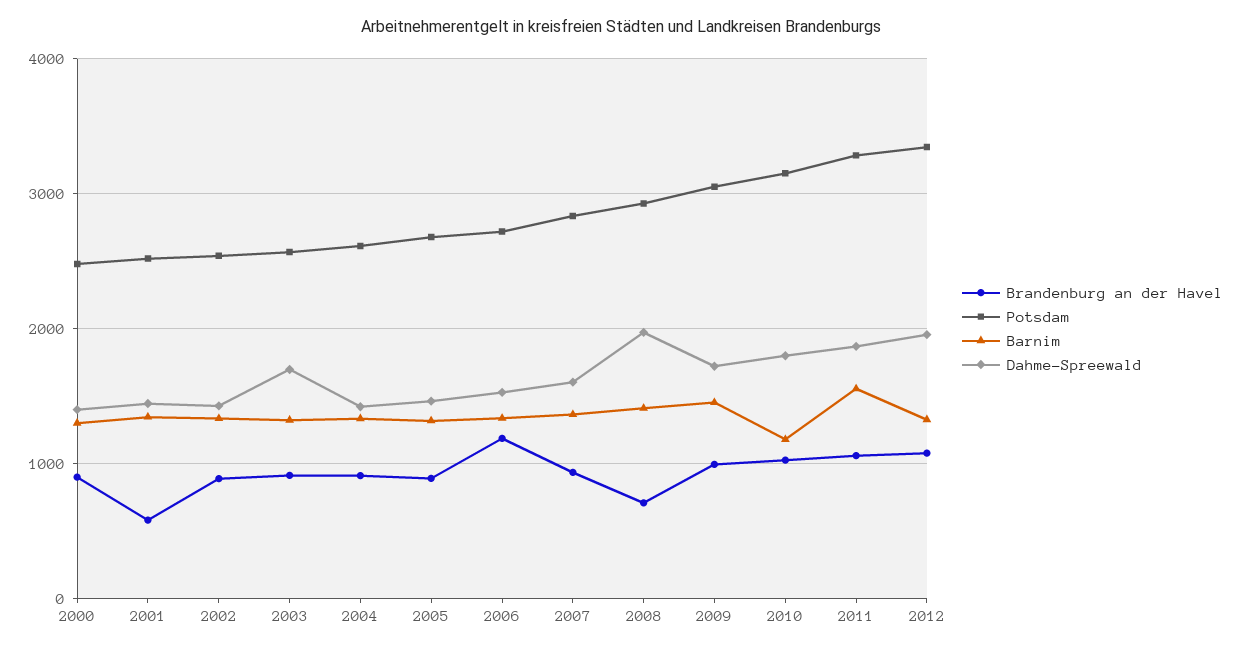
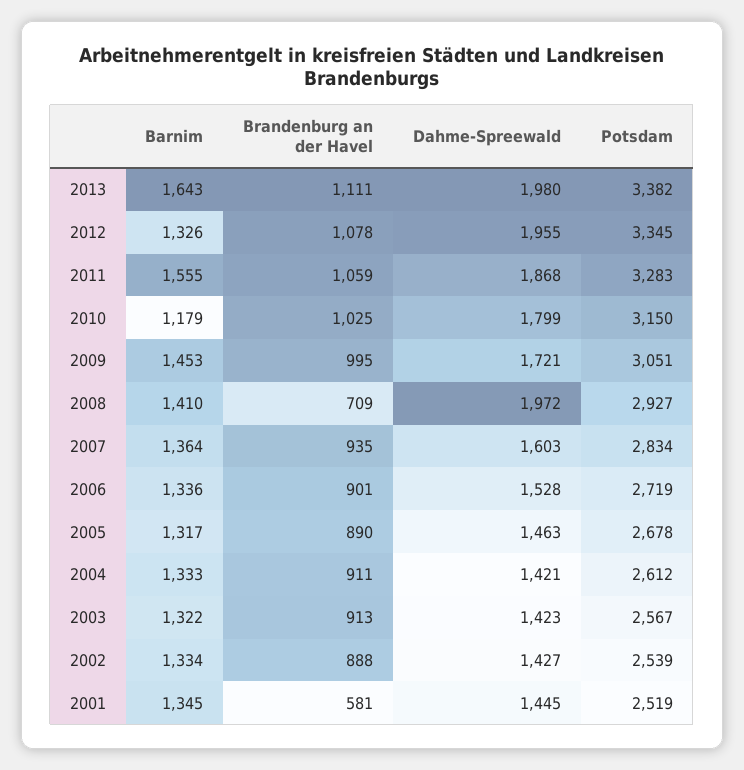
Brandenburg an der Havel, 2000: 900 -> none
Potsdam, 2000: 2500 -> none
Barnim, 2000: 1300 -> none
Dahme-Spreewald, 2000: 1400 -> none
Dahme-Spreewald, 2003: 1700 -> 1423
Brandenburg an der Havel, 2006: 1200 -> 901
Barnim, 2013: none -> 1643
Brandenburg an der Havel, 2013: none -> 1111
Dahme-Spreewald, 2013: none -> 1980
Potsdam, 2013: none -> 3382

